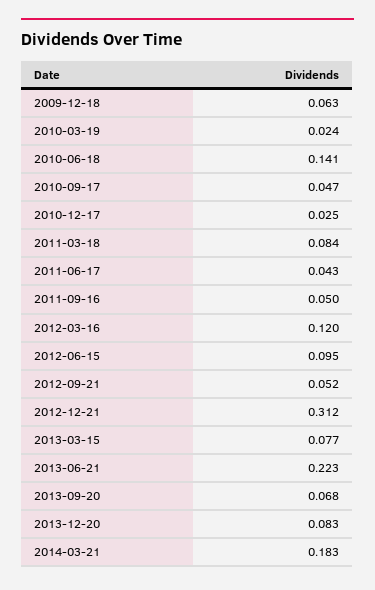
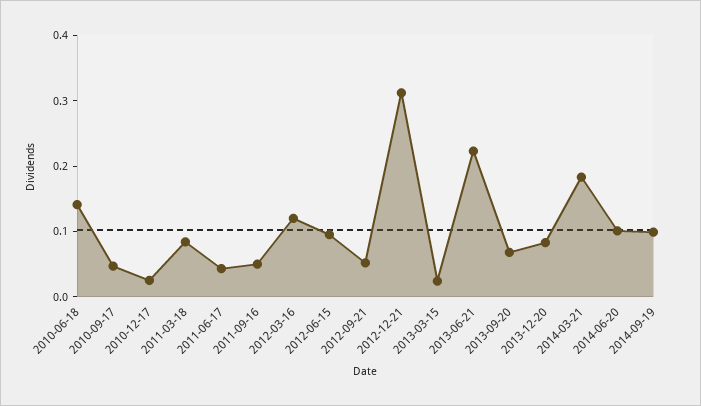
2009-12-18: 0.063 -> none
2010-03-19: 0.024 -> none
2013-03-15: 0.077 -> 0.02
2014-06-20: none -> 0.1
2014-09-19: none -> 0.1

